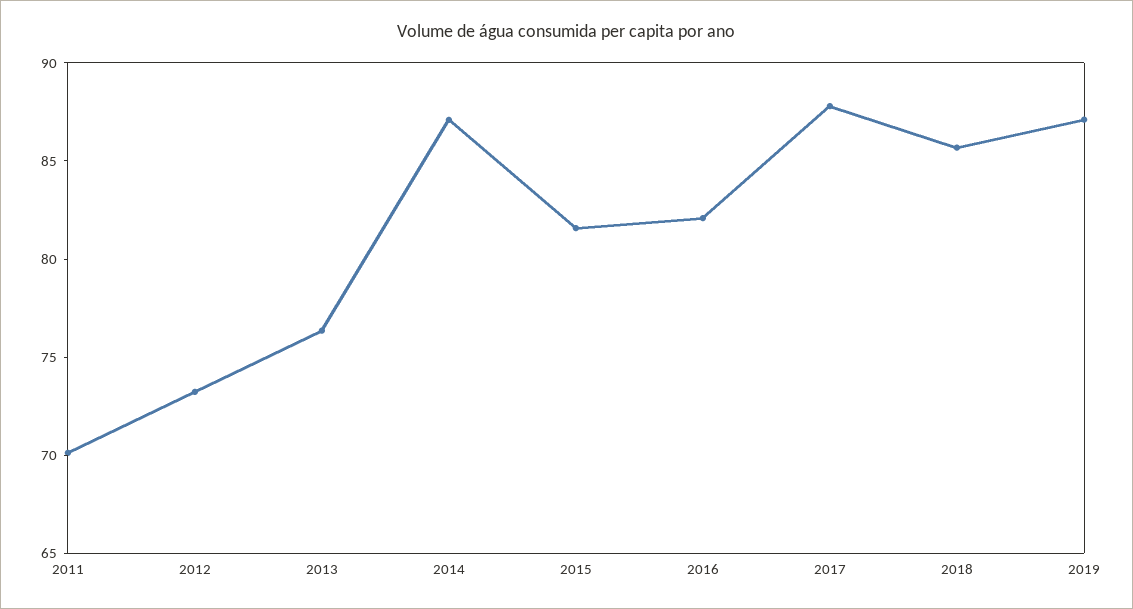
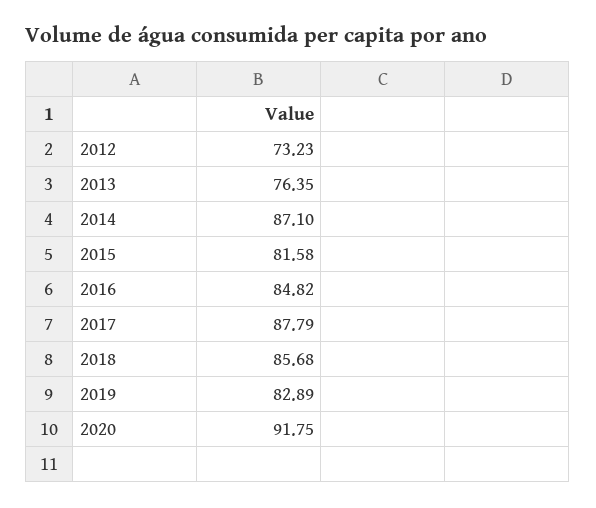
2011: 70 -> none
2016: 82 -> 84.82
2019: 87 -> 82.89
2020: none -> 91.75

